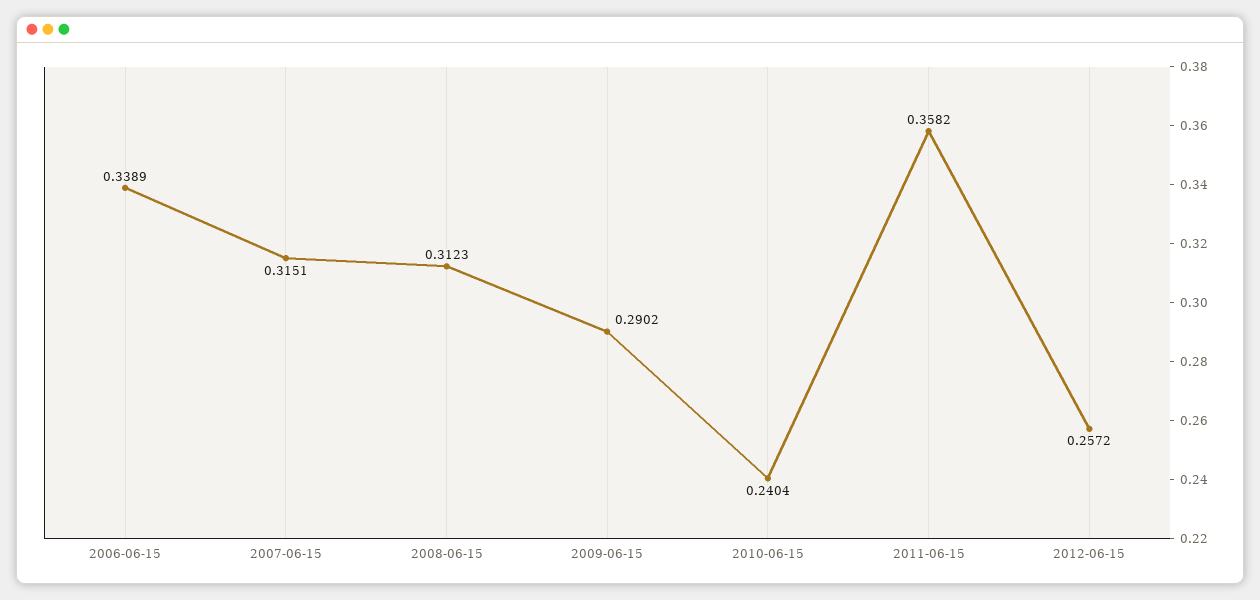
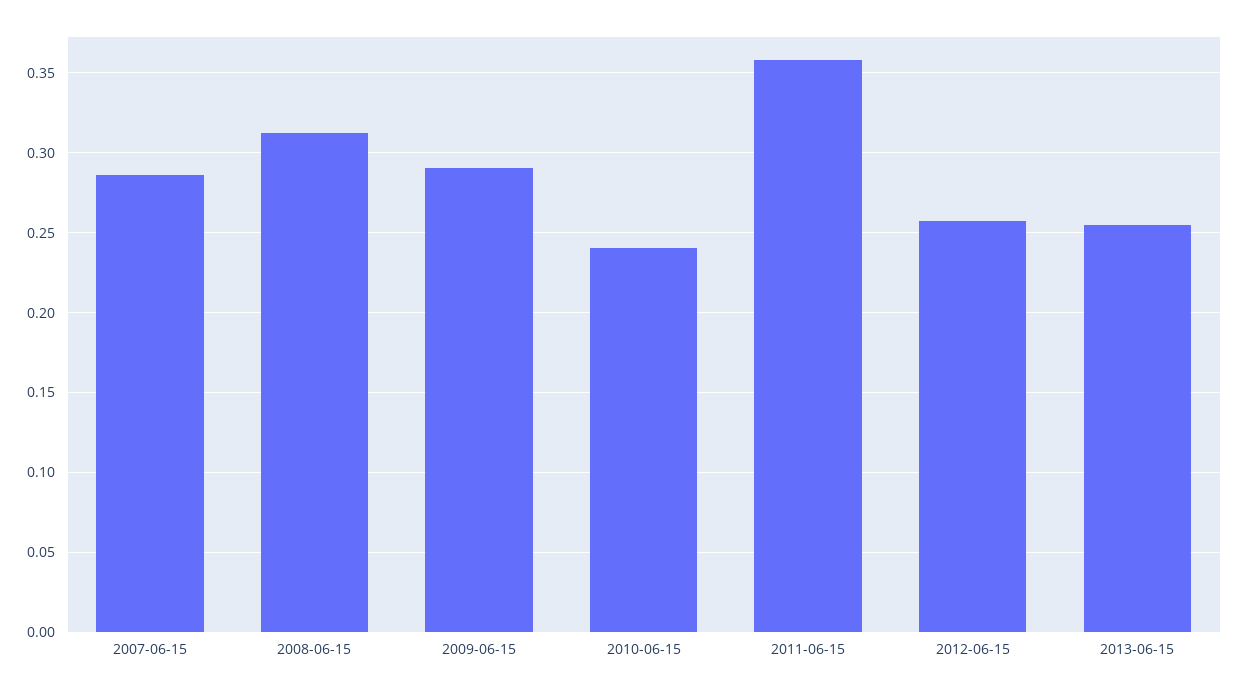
2006-06-15: 0.3389 -> none
2007-06-15: 0.3151 -> 0.285
2013-06-15: none -> 0.255

